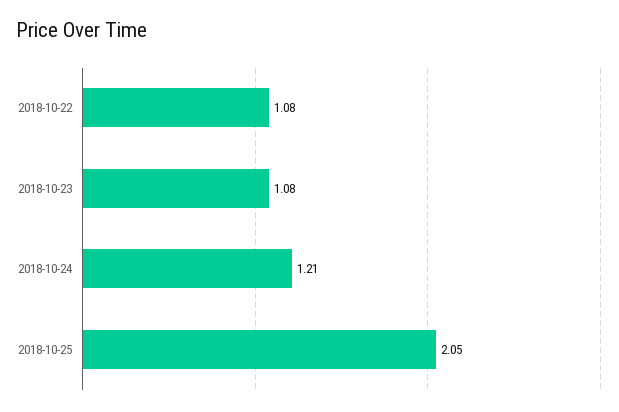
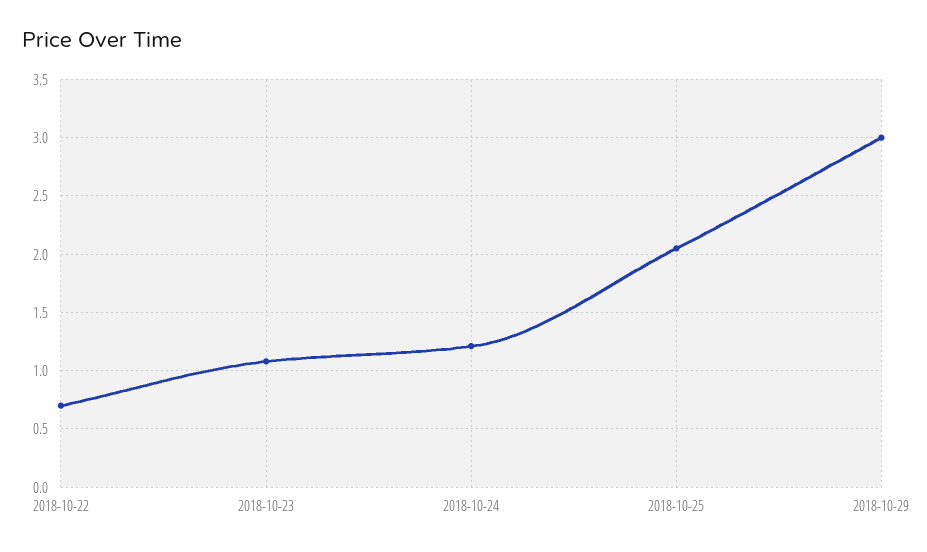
2018-10-22: 1.08 -> 0.7
2018-10-29: none -> 3

